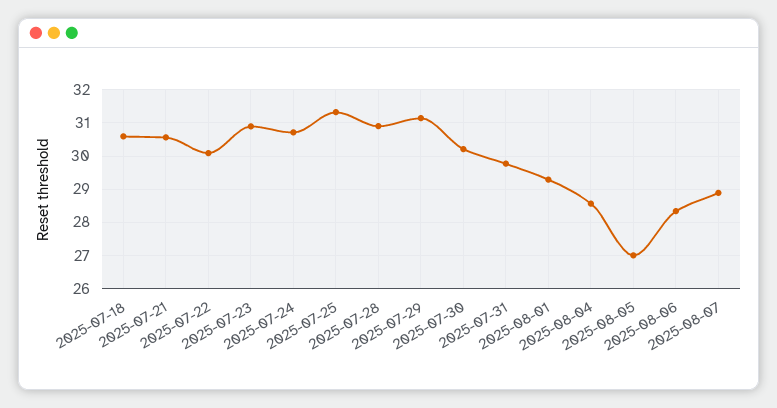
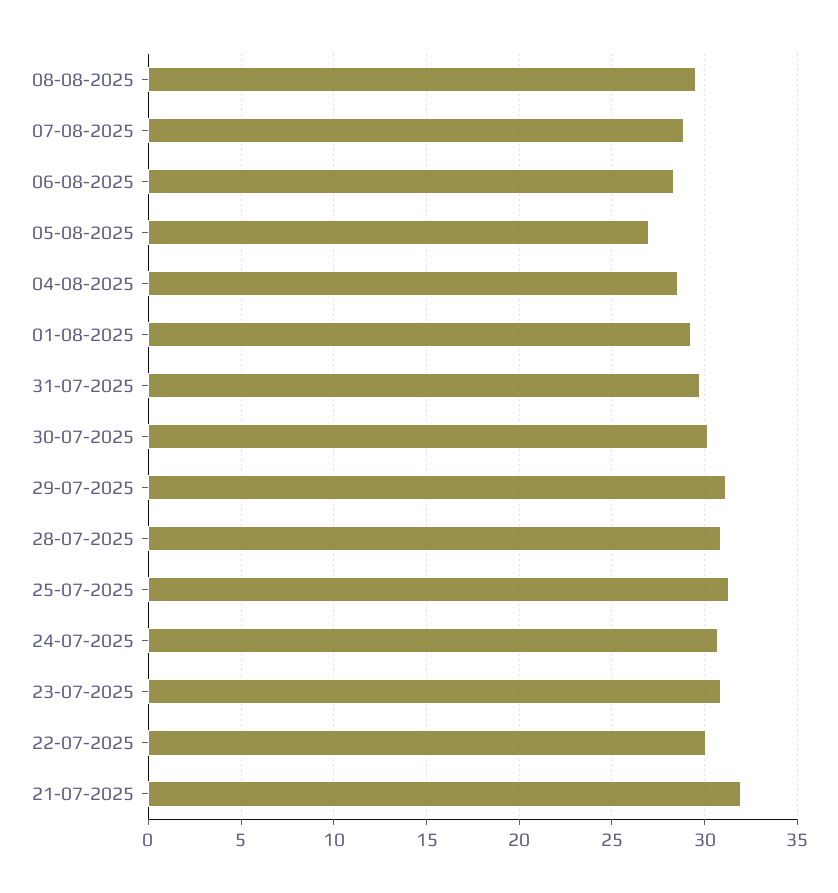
2025-07-18: 30.6 -> none
2025-07-21: 30.6 -> 32
08-08-2025: none -> 29.5

